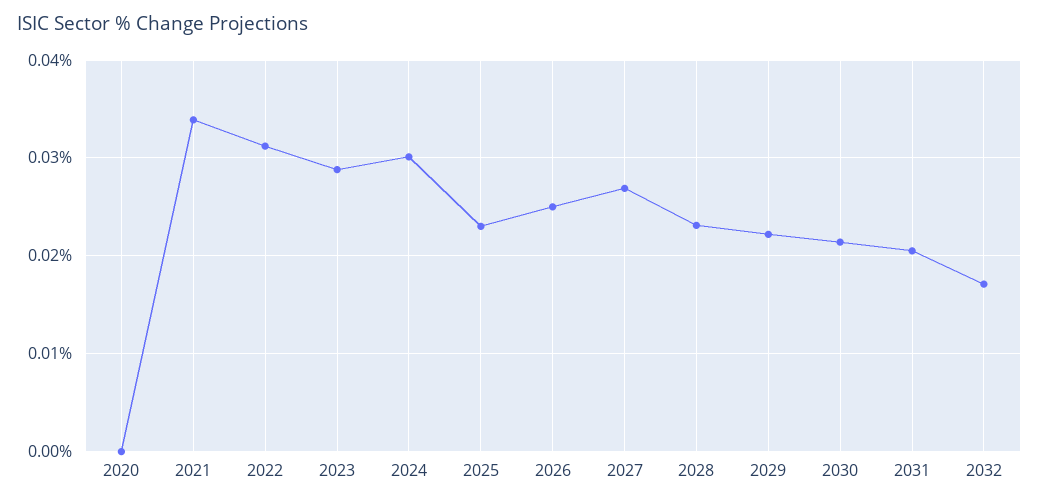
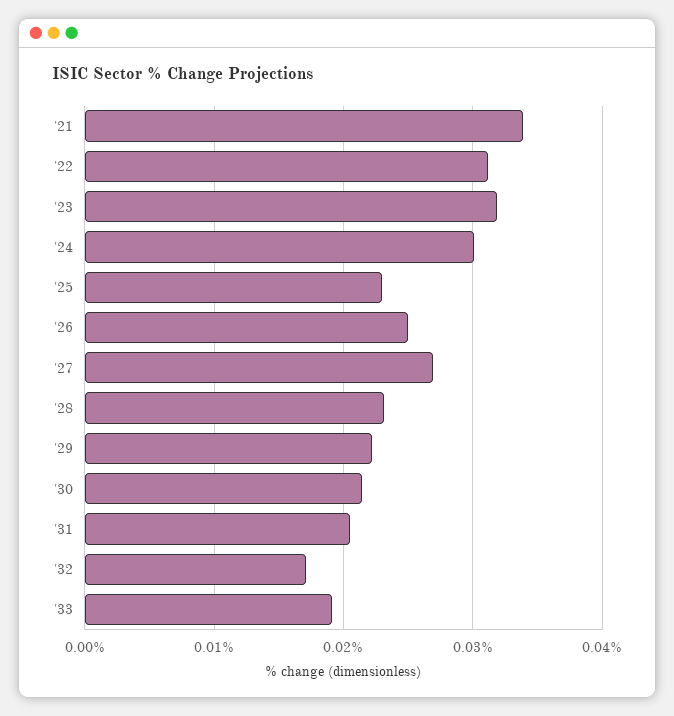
2020: 0 -> none
2023: 0.029 -> 0.032
'33: none -> 0.019

